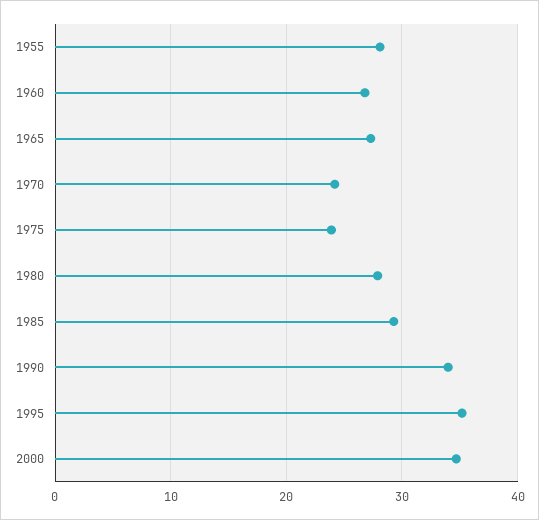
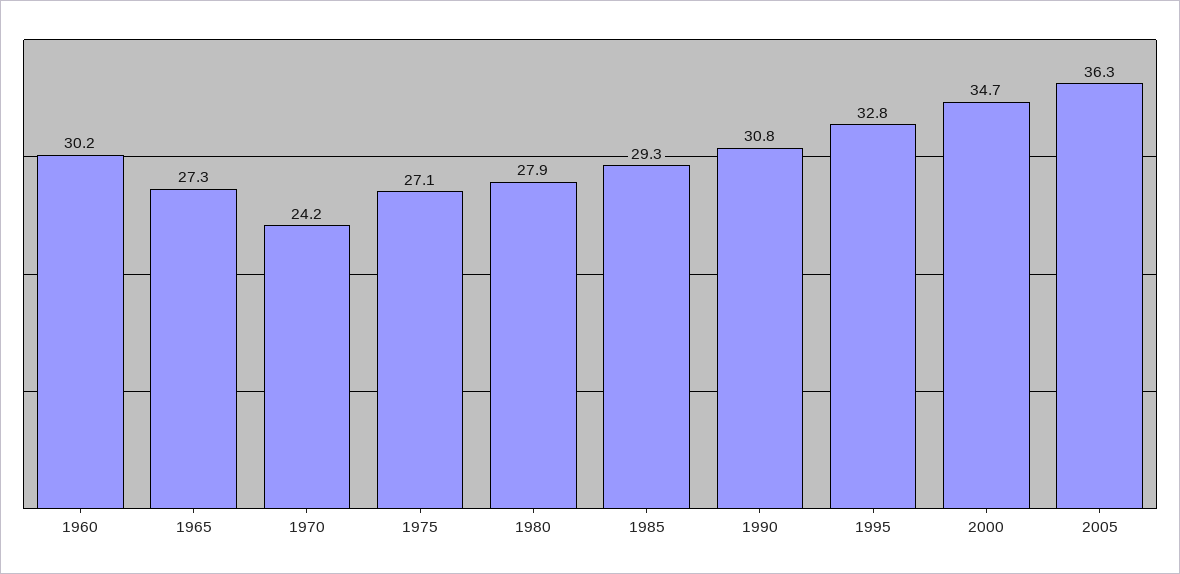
1955: 28 -> none
1960: 27 -> 30.2
1975: 24 -> 27.1
1990: 34 -> 30.8
1995: 35 -> 32.8
2005: none -> 36.3

